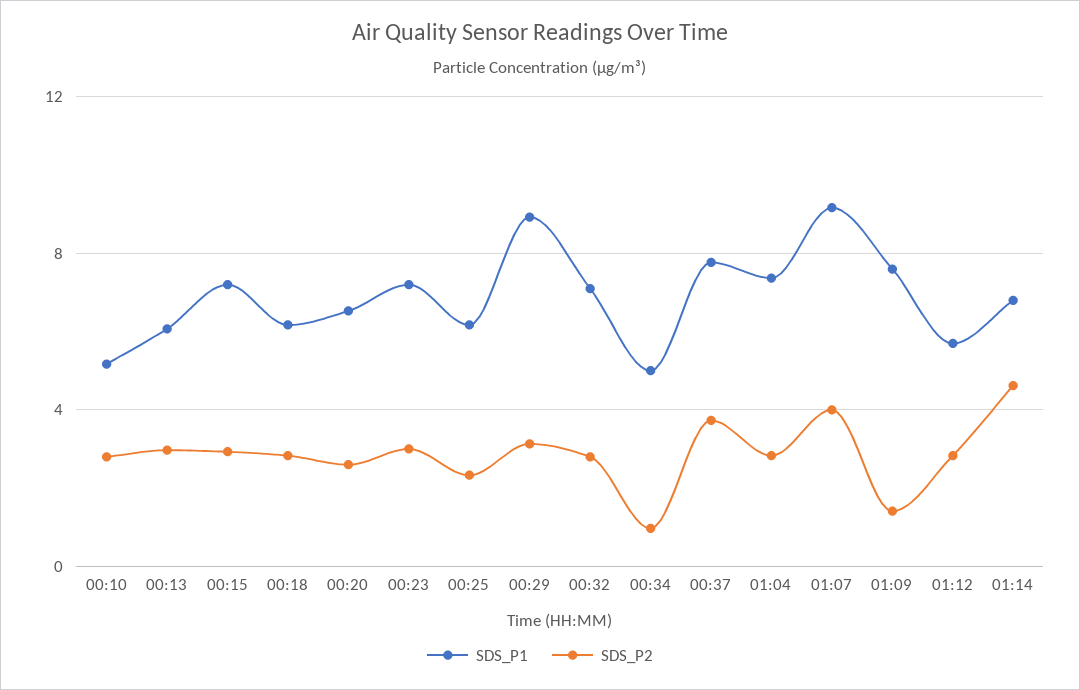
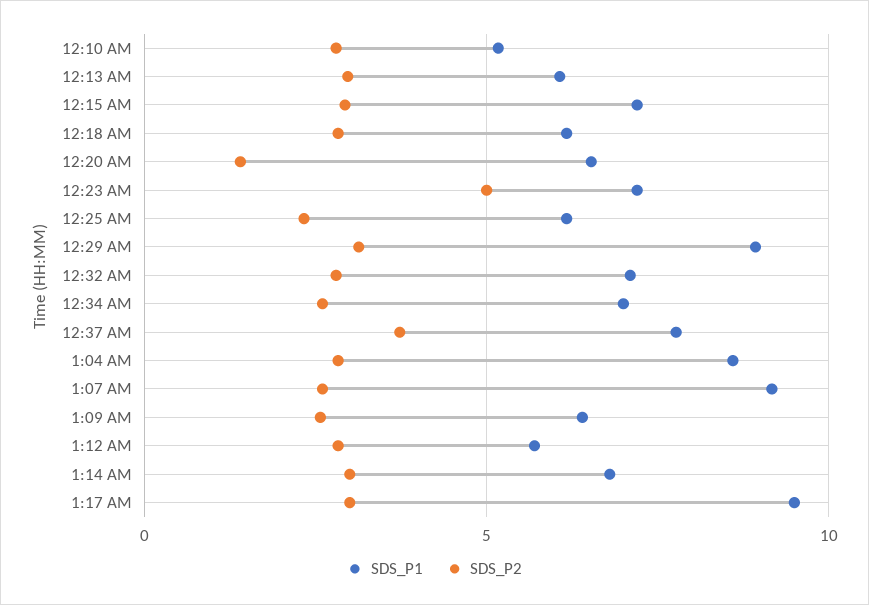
SDS_P2, 00:20: 2.5 -> 1.5
SDS_P2, 00:23: 3 -> 5
SDS_P1, 00:34: 5 -> 7
SDS_P2, 00:34: 1 -> 2.5
SDS_P1, 01:04: 7.5 -> 8.5
SDS_P2, 01:07: 4 -> 2.5
SDS_P1, 01:09: 7.5 -> 6.5
SDS_P2, 01:09: 1.5 -> 2.5
SDS_P2, 01:14: 4.5 -> 3
SDS_P1, 1:17 AM: none -> 9.5
SDS_P2, 1:17 AM: none -> 3

